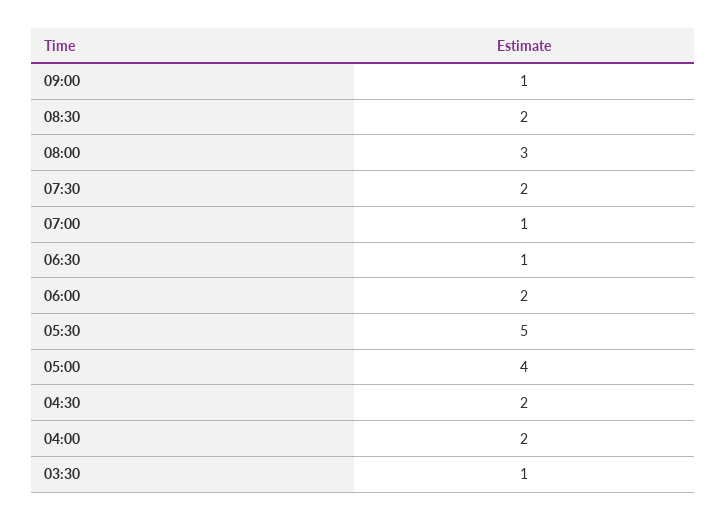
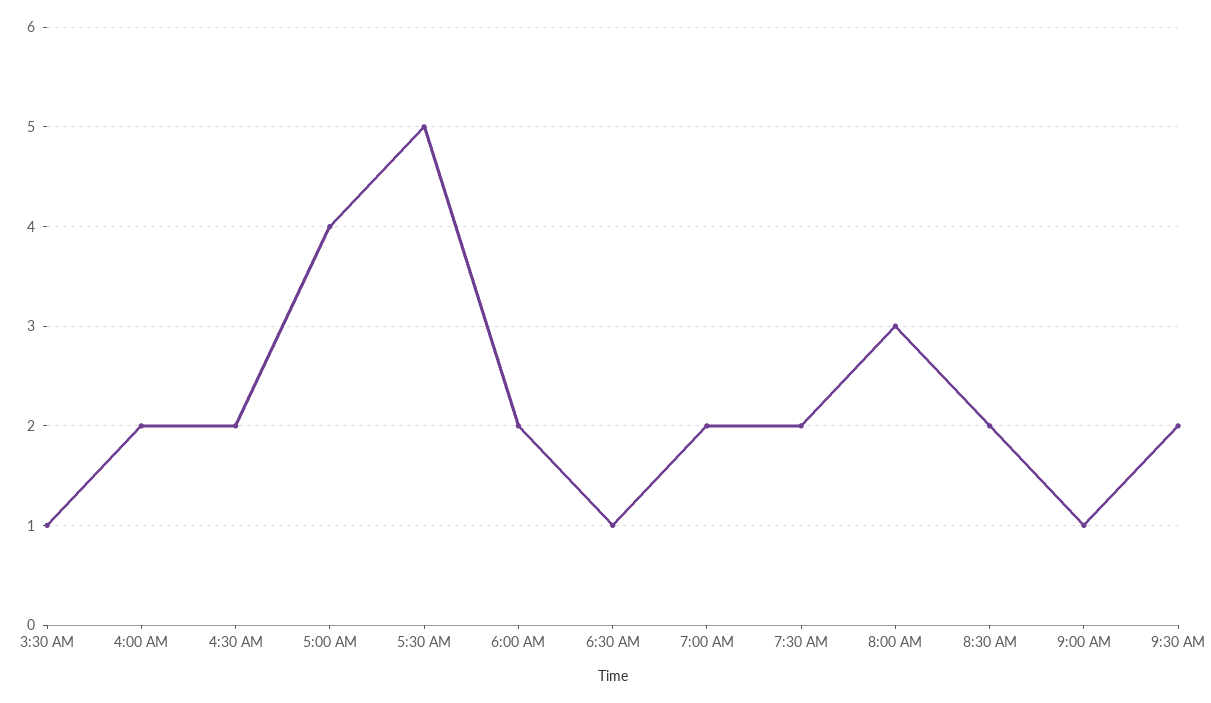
07:00: 1 -> 2
9:30 AM: none -> 2

